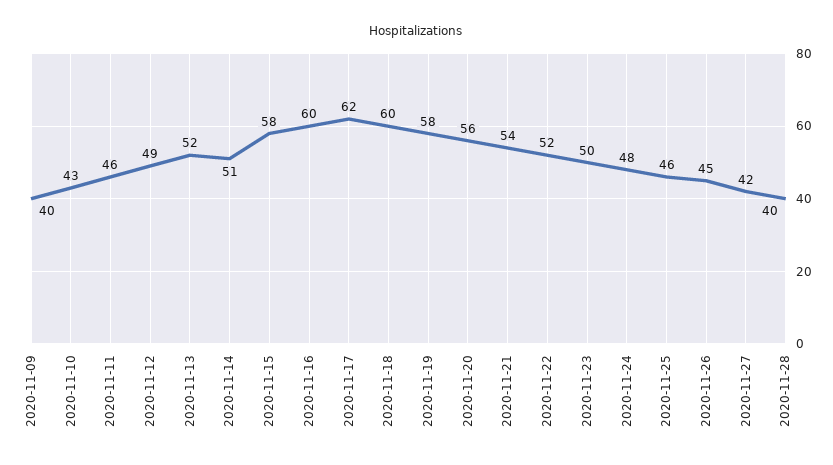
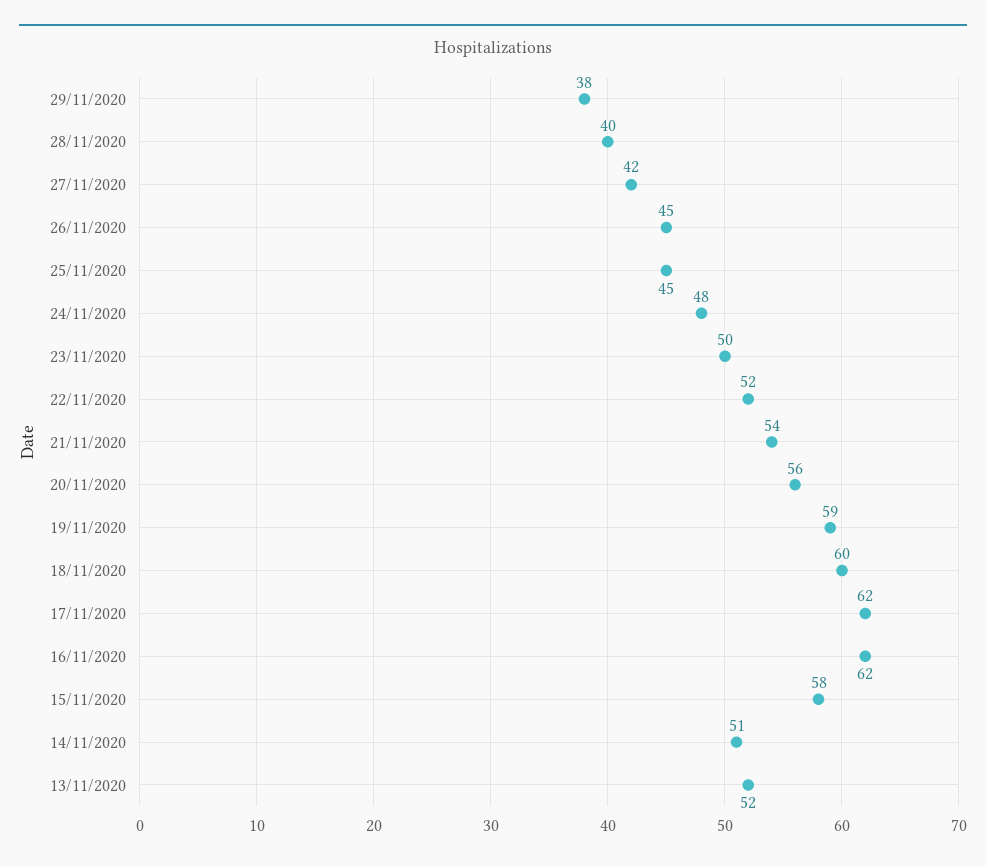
2020-11-09: 40 -> none
2020-11-10: 43 -> none
2020-11-11: 46 -> none
2020-11-12: 49 -> none
2020-11-16: 60 -> 62
2020-11-19: 58 -> 59
2020-11-25: 46 -> 45
29/11/2020: none -> 38

